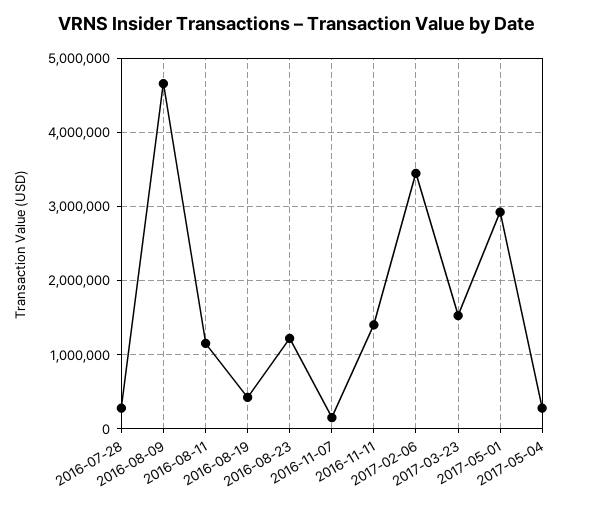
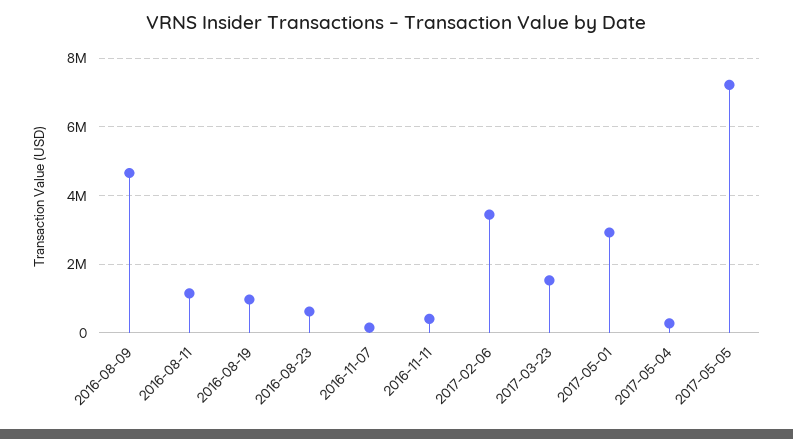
2016-07-28: 300000 -> none
2016-08-19: 400000 -> 1000000
2016-08-23: 1200000 -> 600000
2016-11-11: 1400000 -> 400000
2017-05-05: none -> 7200000

